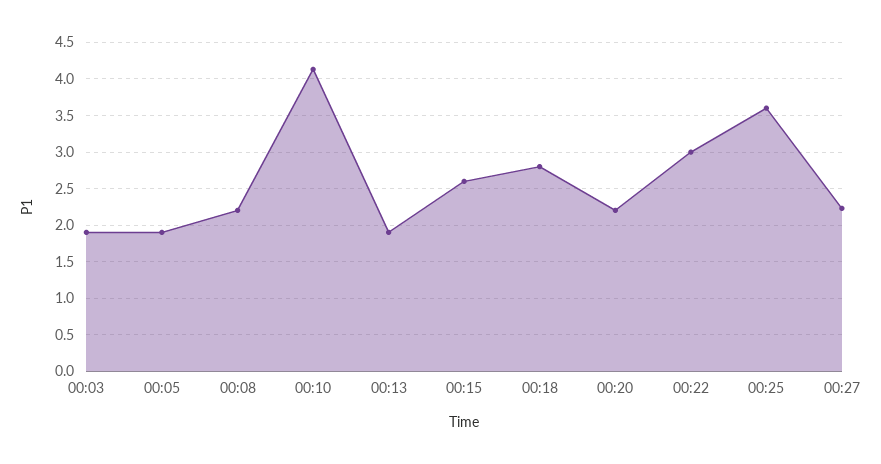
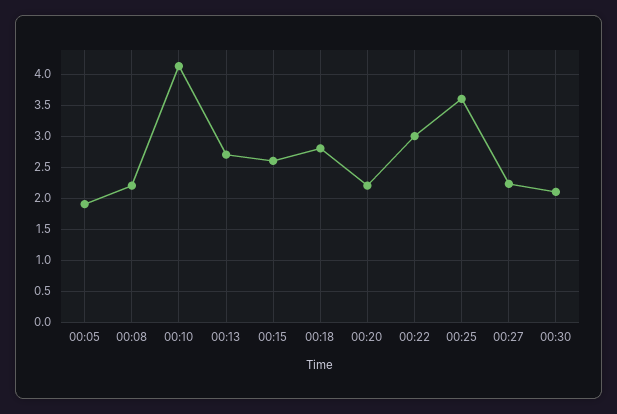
00:03: 1.9 -> none
00:13: 1.9 -> 2.7
00:30: none -> 2.1

